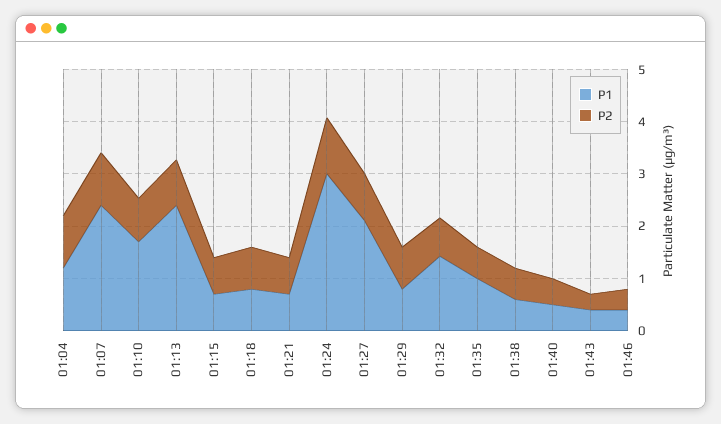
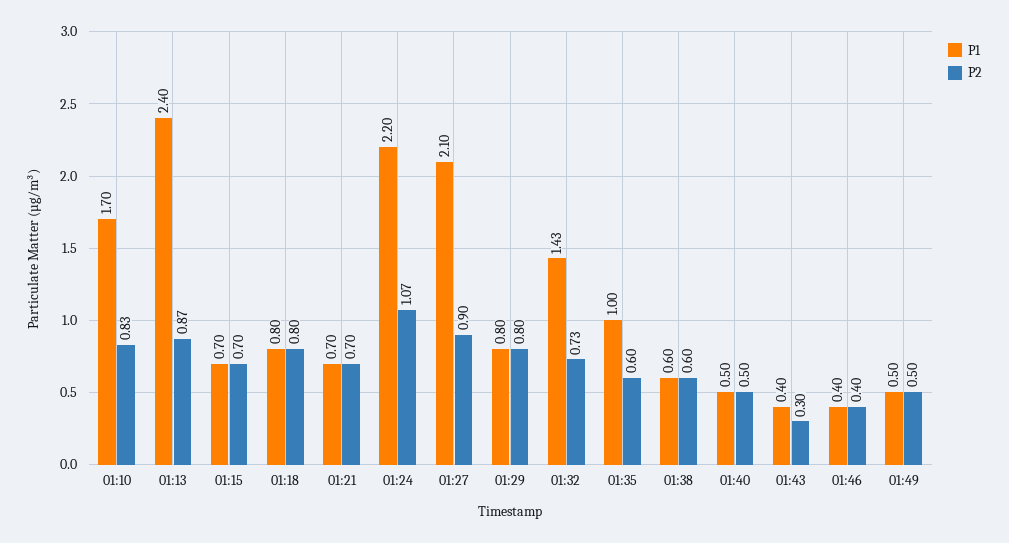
P1, 01:04: 1.2 -> none
P2, 01:04: 1 -> none
P1, 01:07: 2.4 -> none
P2, 01:07: 1 -> none
P1, 01:24: 3 -> 2.2
P1, 01:49: none -> 0.5
P2, 01:49: none -> 0.5

